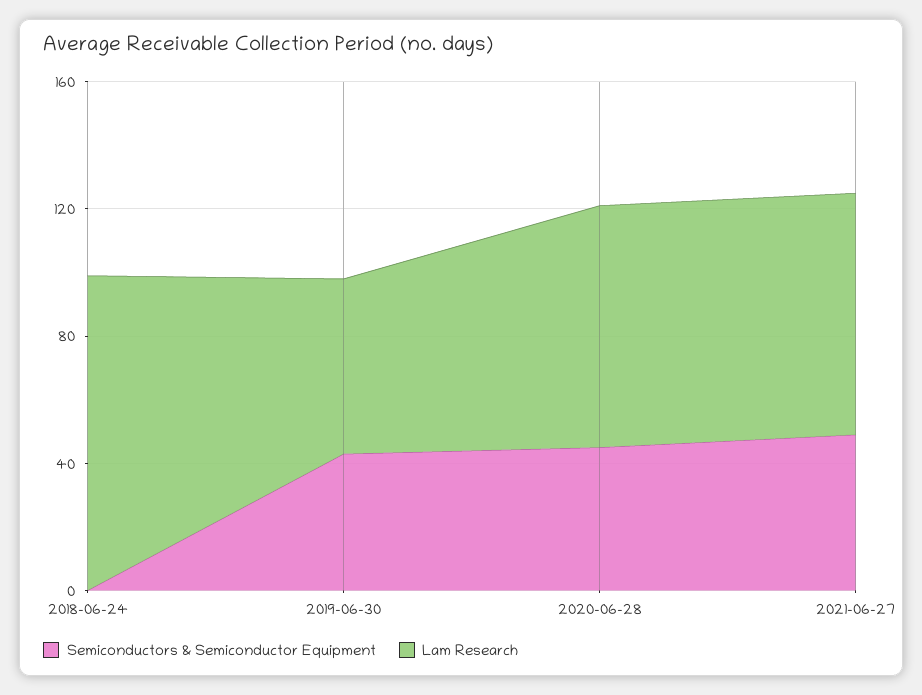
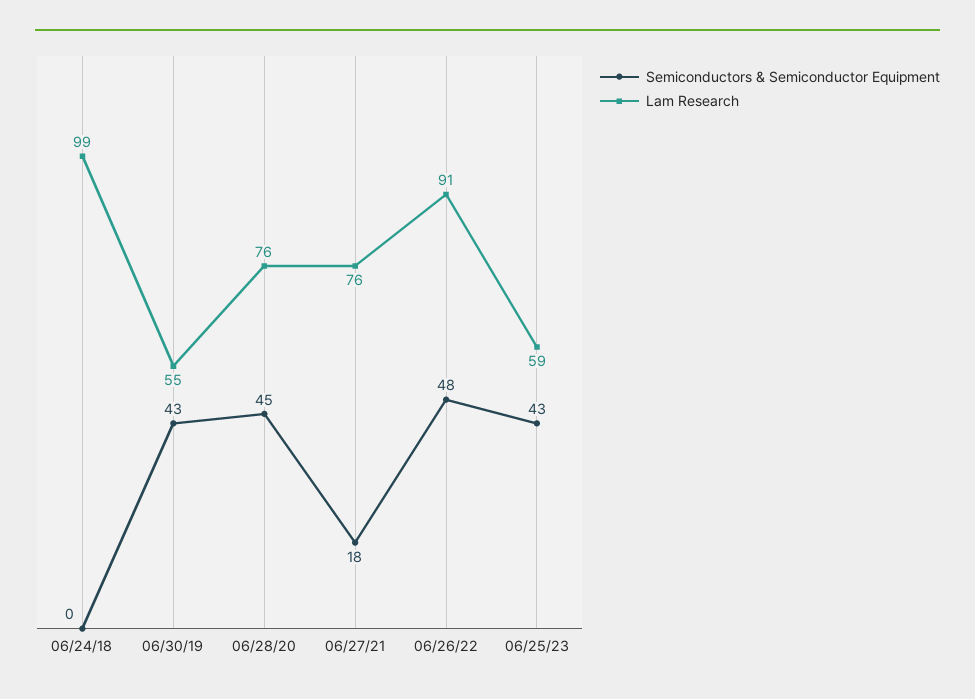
Semiconductors & Semiconductor Equipment, 2021-06-27: 50 -> 18
Semiconductors & Semiconductor Equipment, 06/26/22: none -> 48
Lam Research, 06/26/22: none -> 91
Semiconductors & Semiconductor Equipment, 06/25/23: none -> 43
Lam Research, 06/25/23: none -> 59

